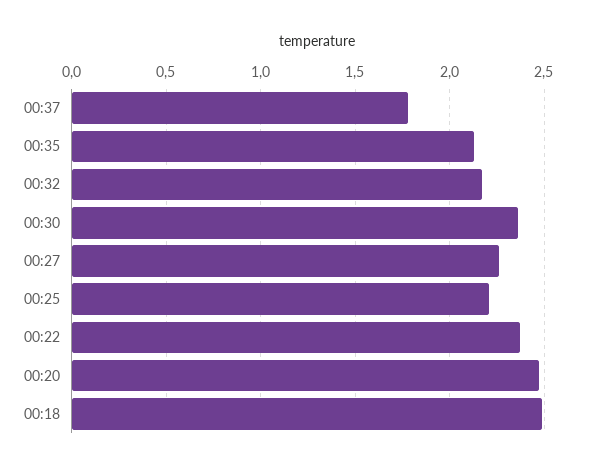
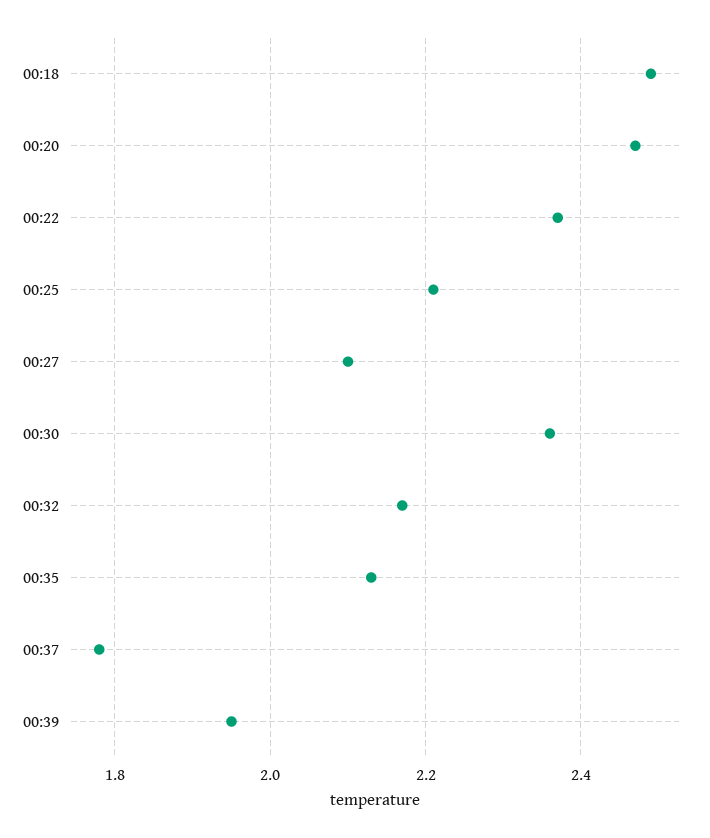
00:27: 2.25 -> 2.1
00:39: none -> 1.95

